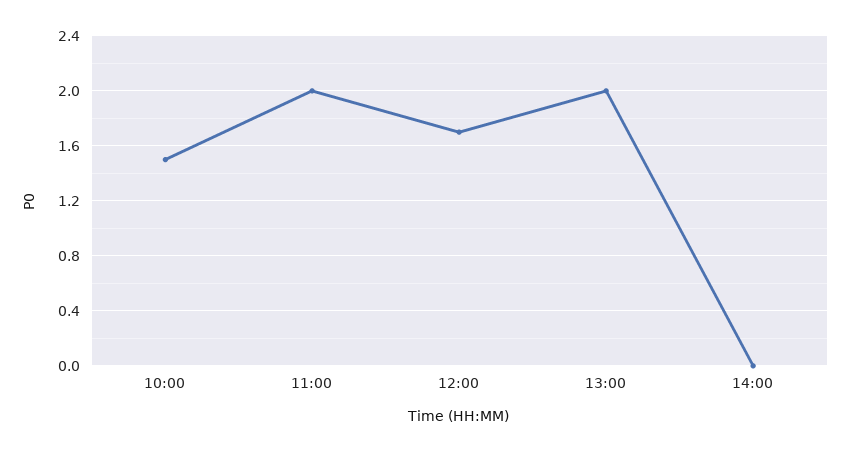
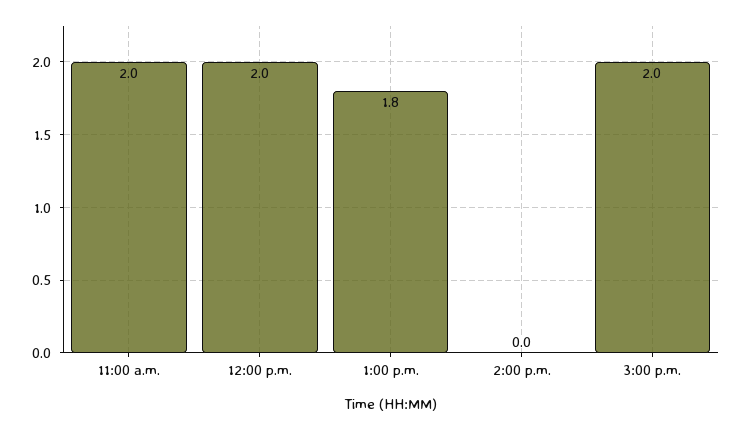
10:00: 1.5 -> none
12:00: 1.7 -> 2
13:00: 2 -> 1.8
3:00 p.m.: none -> 2

